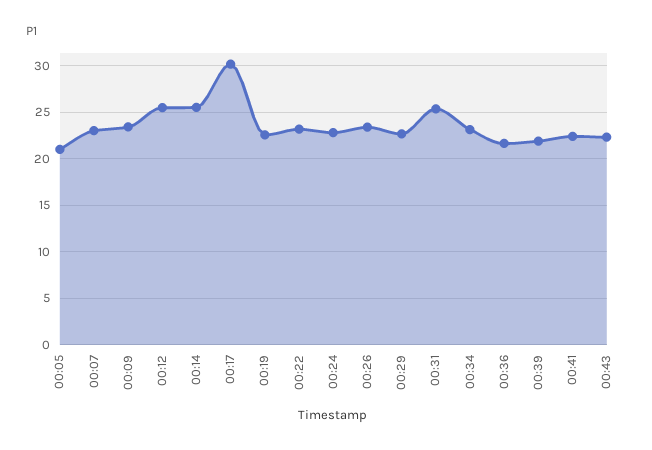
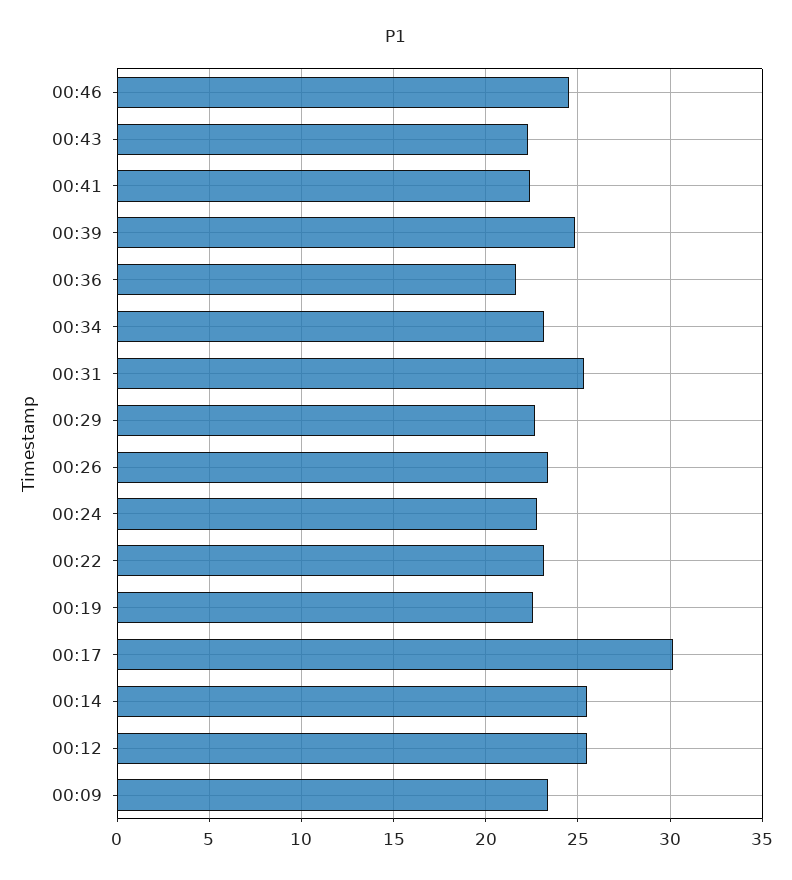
00:05: 21 -> none
00:07: 23 -> none
00:39: 22 -> 25
00:46: none -> 24.5

